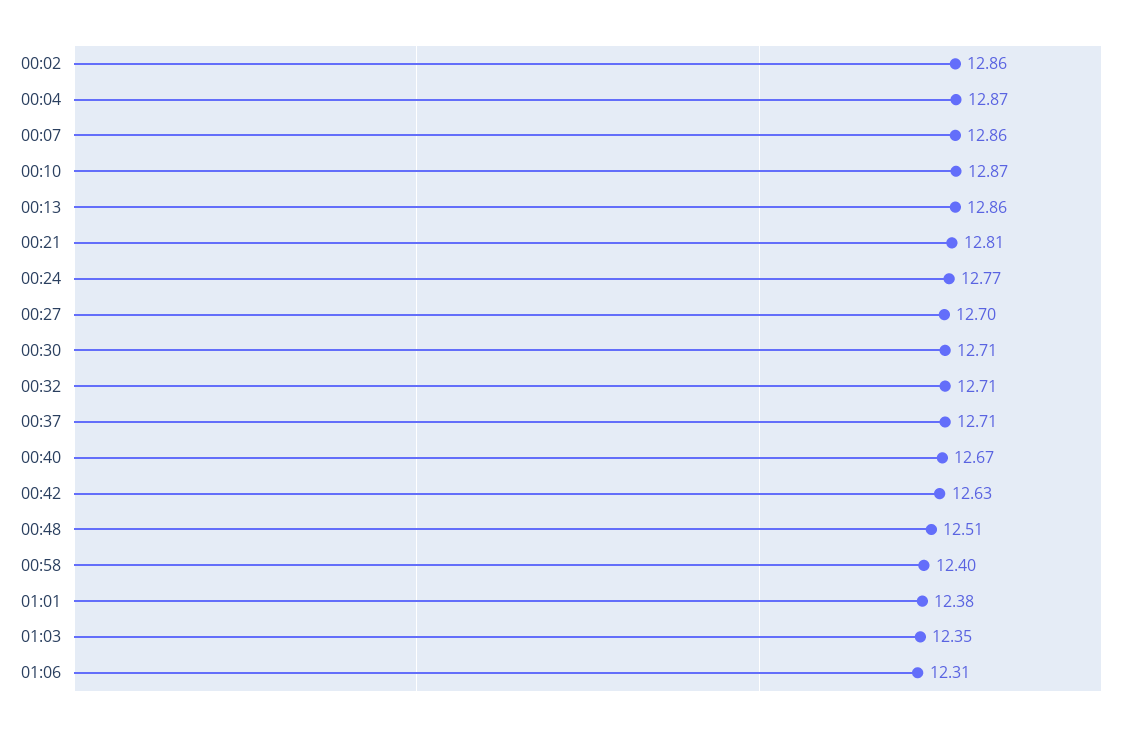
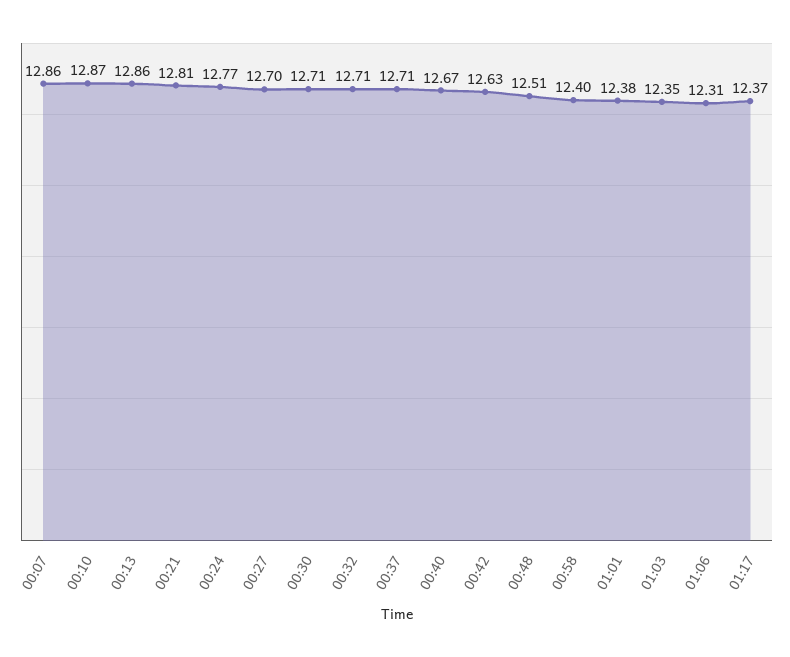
00:02: 12.86 -> none
00:04: 12.87 -> none
01:17: none -> 12.37

